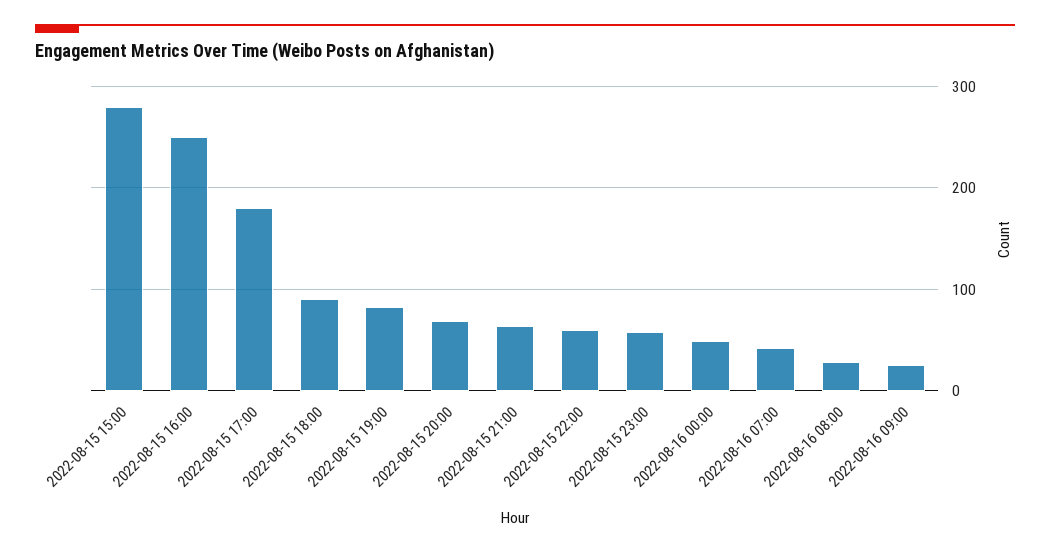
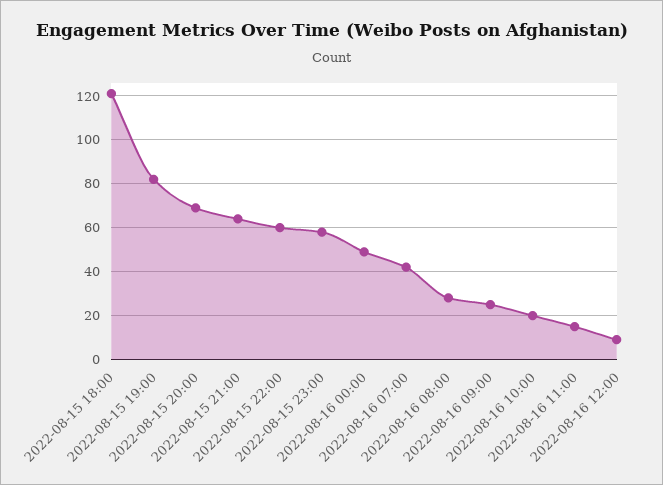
2022-08-15 15:00: 280 -> none
2022-08-15 16:00: 250 -> none
2022-08-15 17:00: 180 -> none
2022-08-15 18:00: 90 -> 120
2022-08-16 10:00: none -> 20
2022-08-16 11:00: none -> 15
2022-08-16 12:00: none -> 10

